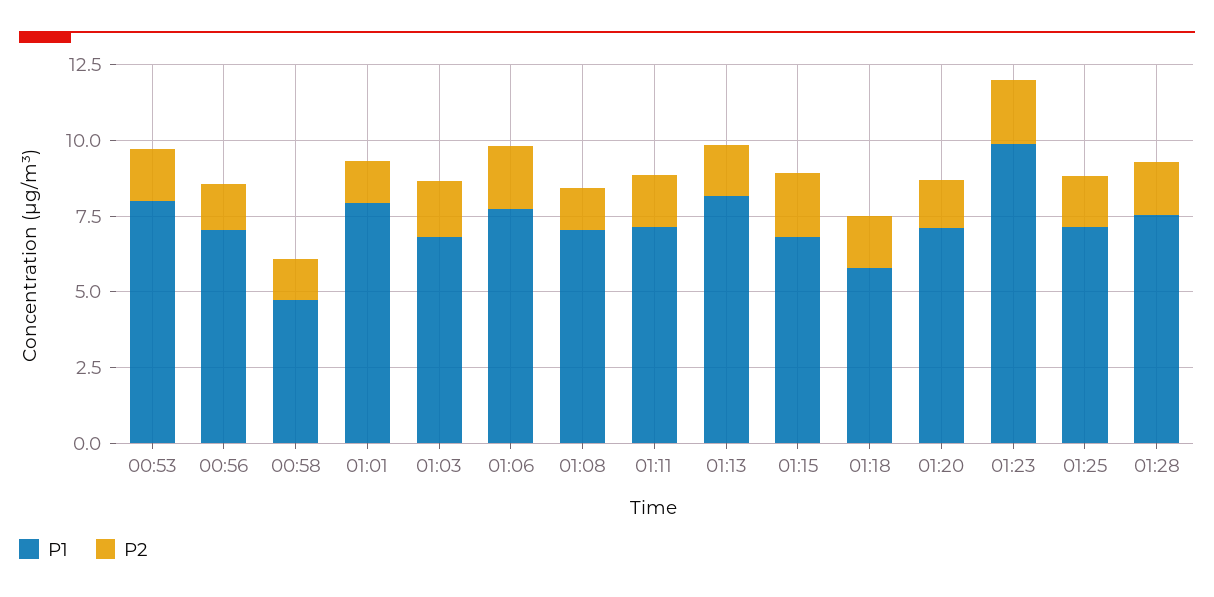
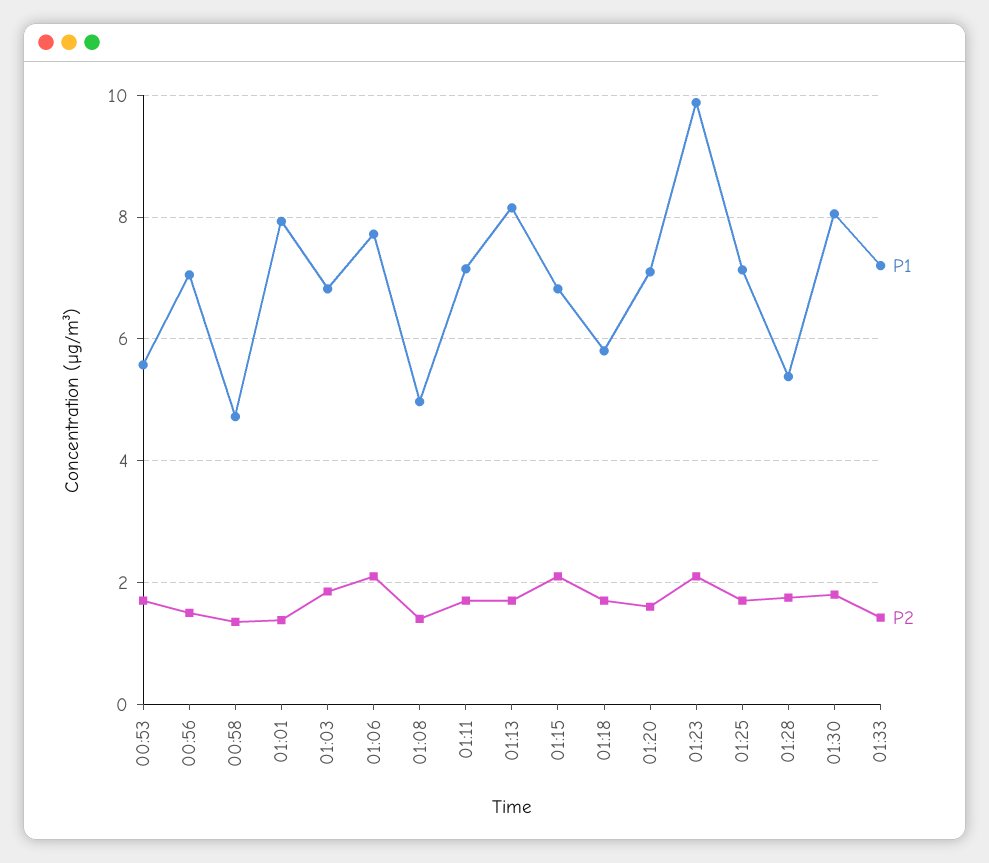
P1, 00:53: 8 -> 5.6
P1, 01:08: 7 -> 5
P1, 01:28: 7.5 -> 5.4
P1, 01:30: none -> 8
P2, 01:30: none -> 1.8
P1, 01:33: none -> 7.2
P2, 01:33: none -> 1.4

